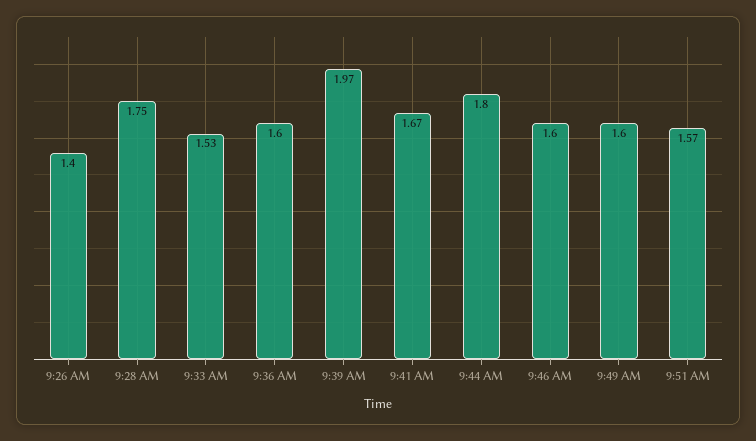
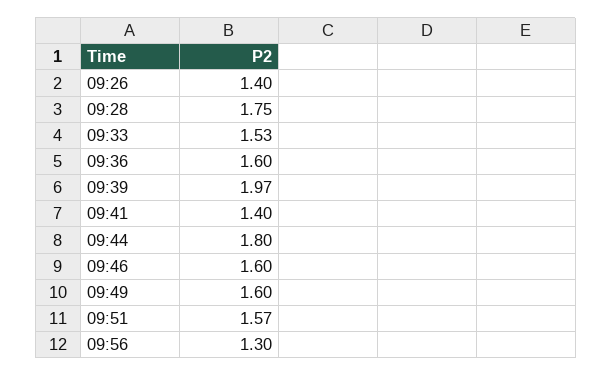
9:41 AM: 1.67 -> 1.4
09:56: none -> 1.3

